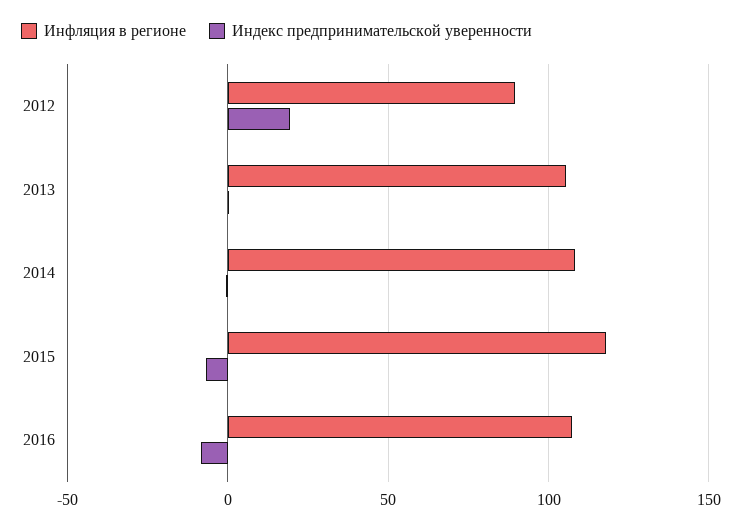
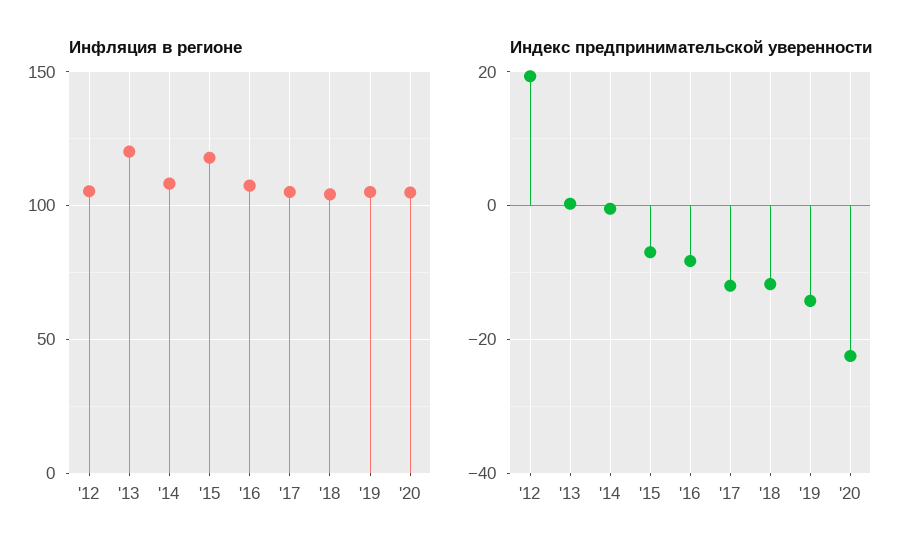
Инфляция в регионе, 2012: 90 -> 105
Инфляция в регионе, 2013: 105 -> 120
Инфляция в регионе, '17: none -> 105
Инфляция в регионе, '18: none -> 105
Инфляция в регионе, '19: none -> 105
Инфляция в регионе, '20: none -> 105
Индекс предпринимательской уверенности, '17: none -> -12
Индекс предпринимательской уверенности, '18: none -> -12
Индекс предпринимательской уверенности, '19: none -> -14
Индекс предпринимательской уверенности, '20: none -> -22

